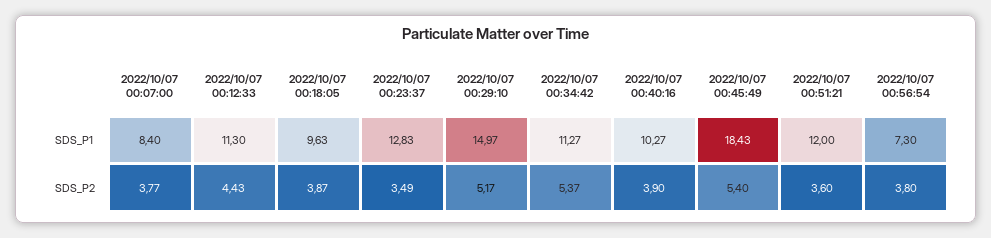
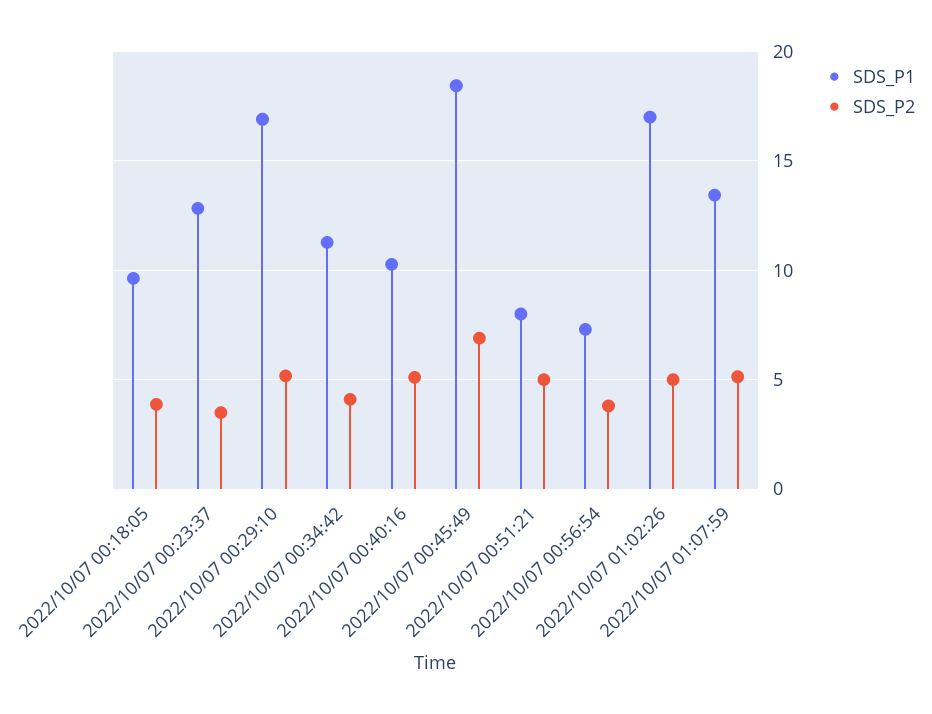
SDS_P1, 2022/10/07 00:07:00: 8.4 -> none
SDS_P1, 2022/10/07 00:12:33: 11.3 -> none
SDS_P1, 2022/10/07 00:29:10: 14.97 -> 17
SDS_P1, 2022/10/07 00:51:21: 12 -> 8
SDS_P2, 2022/10/07 00:07:00: 3.77 -> none
SDS_P2, 2022/10/07 00:12:33: 4.43 -> none
SDS_P2, 2022/10/07 00:34:42: 5.37 -> 4
SDS_P2, 2022/10/07 00:40:16: 3.9 -> 5
SDS_P2, 2022/10/07 00:45:49: 5.4 -> 7
SDS_P2, 2022/10/07 00:51:21: 3.6 -> 5
SDS_P1, 2022/10/07 01:02:26: none -> 17
SDS_P2, 2022/10/07 01:02:26: none -> 5
SDS_P1, 2022/10/07 01:07:59: none -> 13.5
SDS_P2, 2022/10/07 01:07:59: none -> 5

